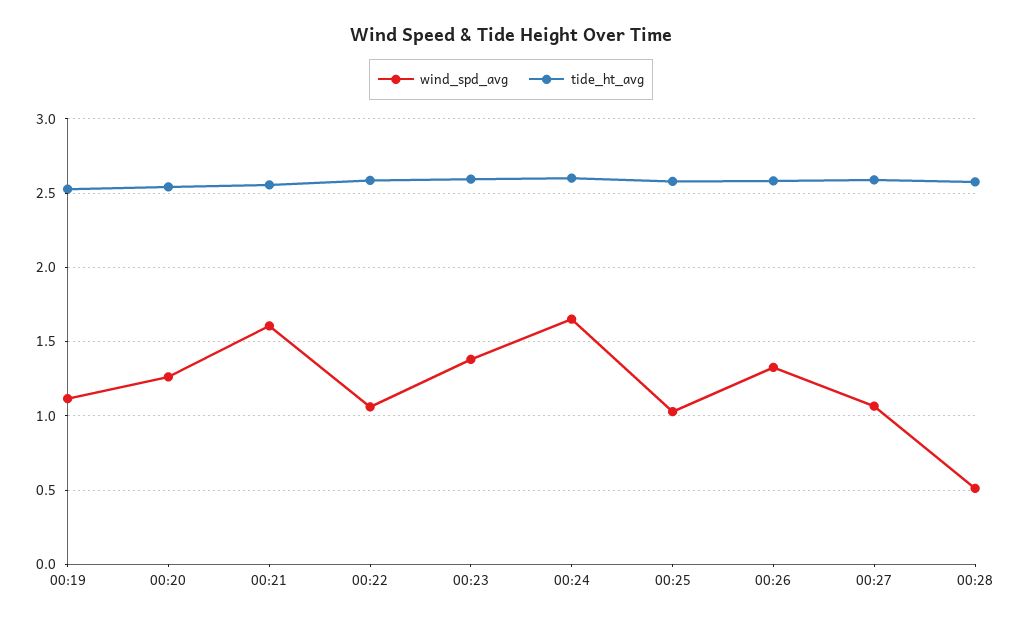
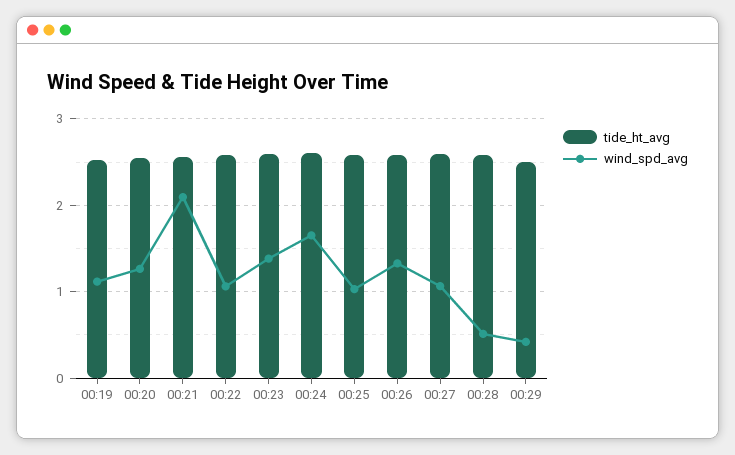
wind_spd_avg, 00:21: 1.6 -> 2.1
tide_ht_avg, 00:29: none -> 2.5
wind_spd_avg, 00:29: none -> 0.4

